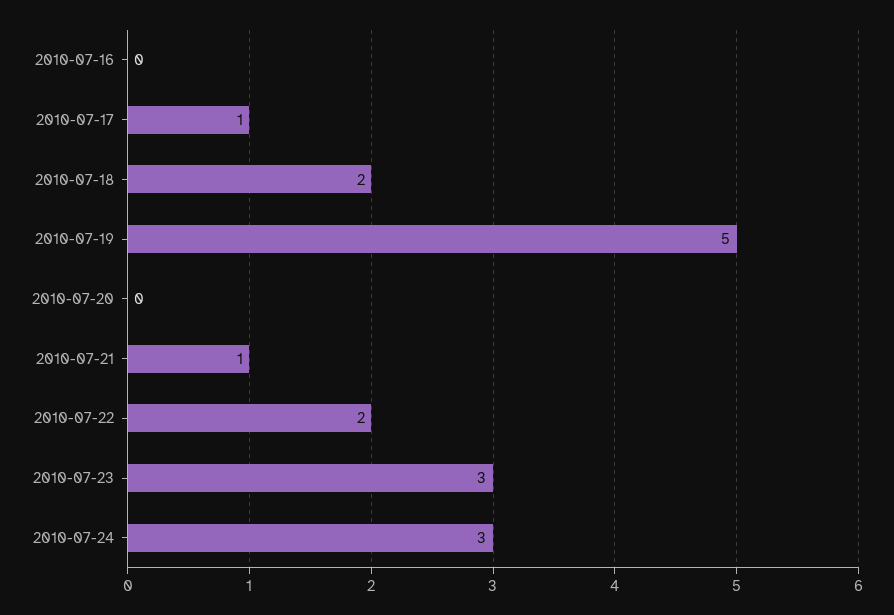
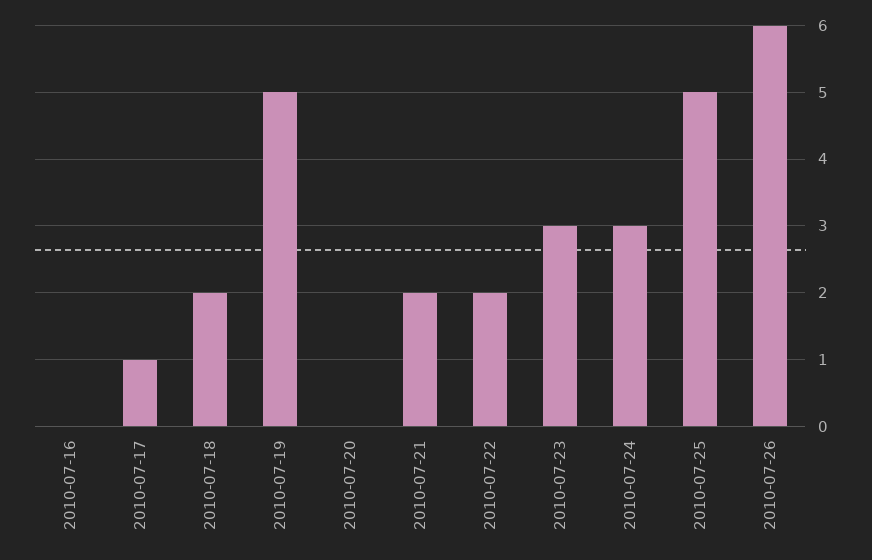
2010-07-21: 1 -> 2
2010-07-25: none -> 5
2010-07-26: none -> 6

